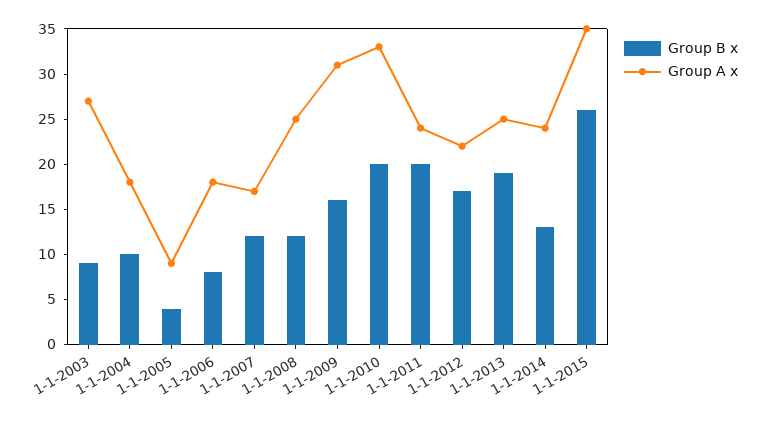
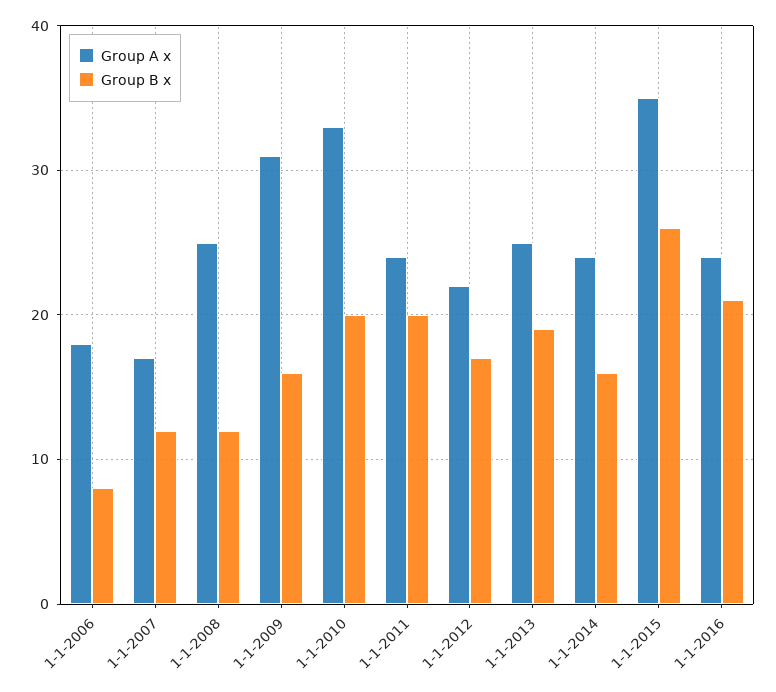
Group B x, 1-1-2003: 9 -> none
Group A x, 1-1-2003: 27 -> none
Group B x, 1-1-2004: 10 -> none
Group A x, 1-1-2004: 18 -> none
Group B x, 1-1-2005: 4 -> none
Group A x, 1-1-2005: 9 -> none
Group B x, 1-1-2014: 13 -> 16
Group A x, 1-1-2016: none -> 24
Group B x, 1-1-2016: none -> 21

